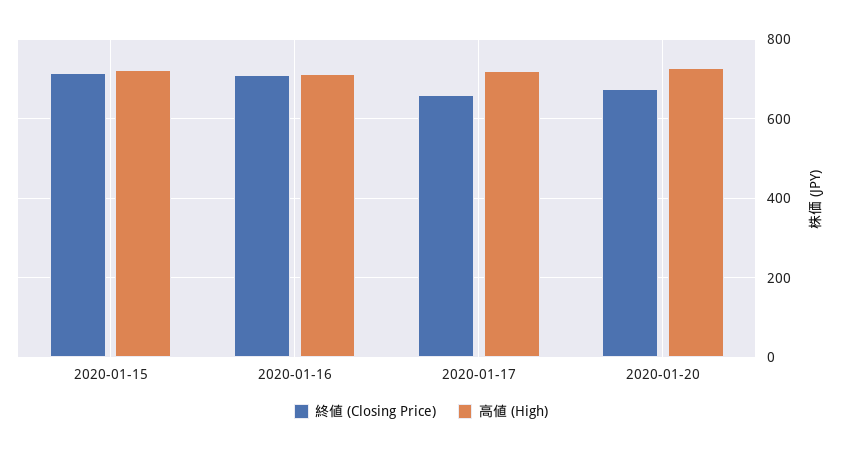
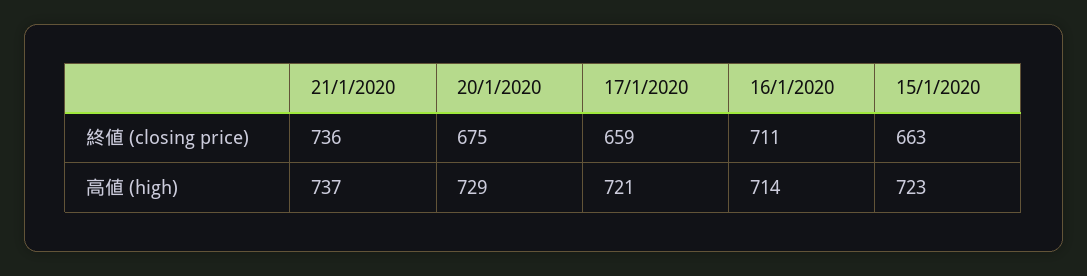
終値 (Closing Price), 2020-01-15: 720 -> 663
終値 (Closing Price), 21/1/2020: none -> 736
高値 (High), 21/1/2020: none -> 737

